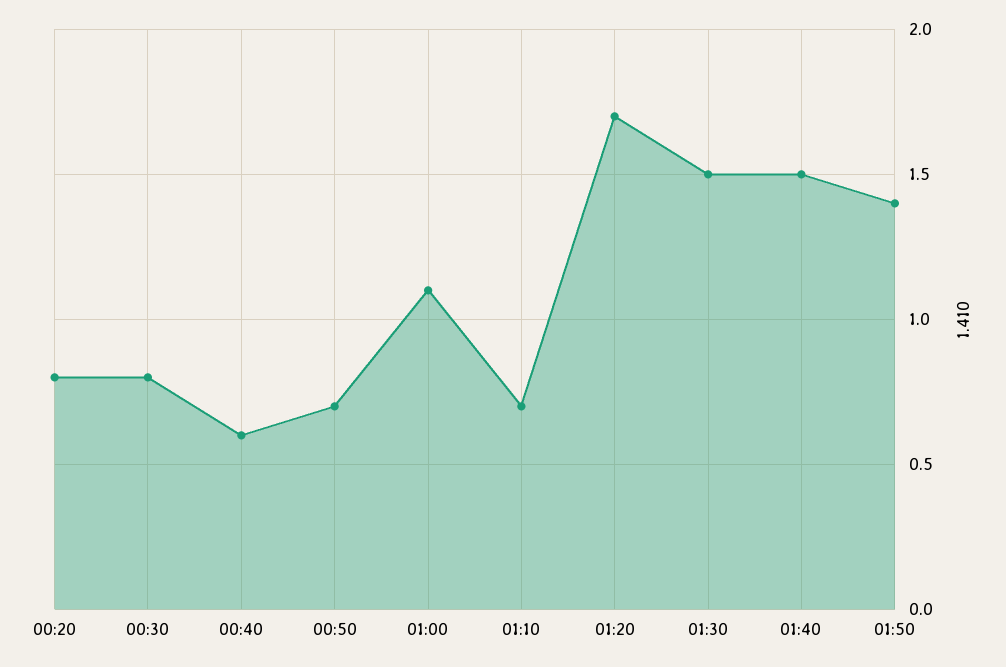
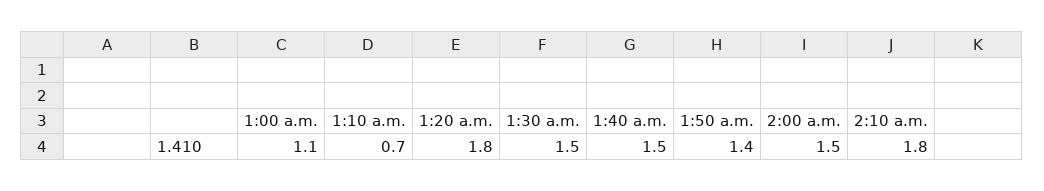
00:20: 0.8 -> none
00:30: 0.8 -> none
00:40: 0.6 -> none
00:50: 0.7 -> none
01:20: 1.7 -> 1.8
2:00 a.m.: none -> 1.5
2:10 a.m.: none -> 1.8

